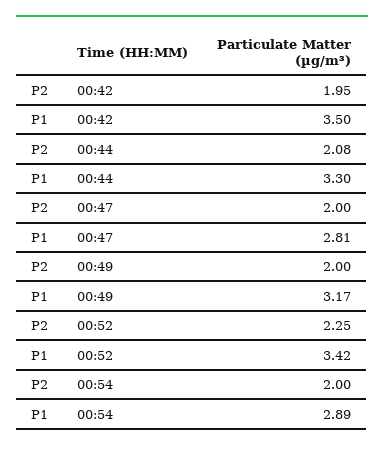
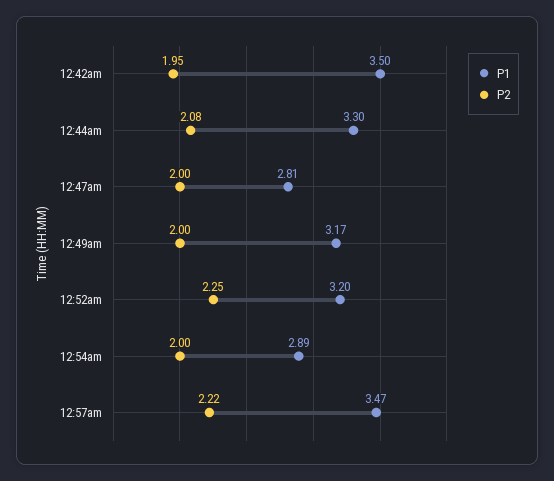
P1, 00:52: 3.42 -> 3.2
P1, 12:57am: none -> 3.47
P2, 12:57am: none -> 2.22

